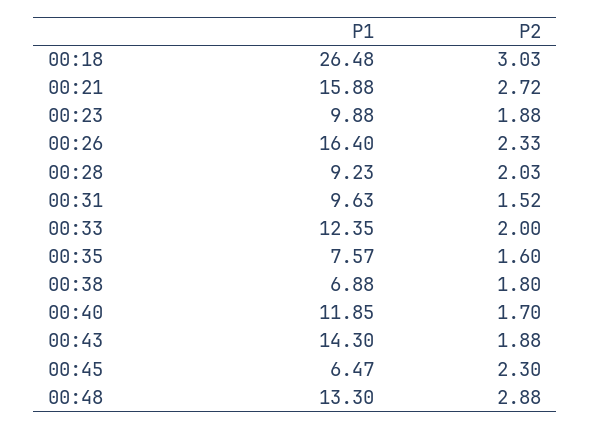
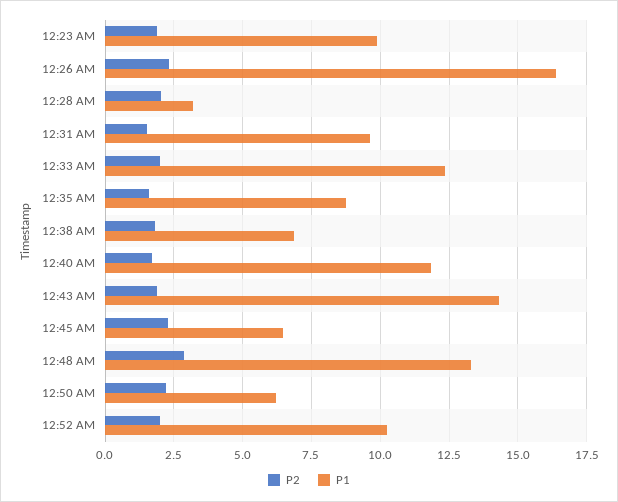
P1, 00:18: 26.48 -> none
P2, 00:18: 3.03 -> none
P1, 00:21: 15.88 -> none
P2, 00:21: 2.72 -> none
P1, 00:28: 9.23 -> 3.25
P1, 00:35: 7.57 -> 8.75
P2, 12:50 AM: none -> 2.25
P1, 12:50 AM: none -> 6.25
P2, 12:52 AM: none -> 2
P1, 12:52 AM: none -> 10.25

